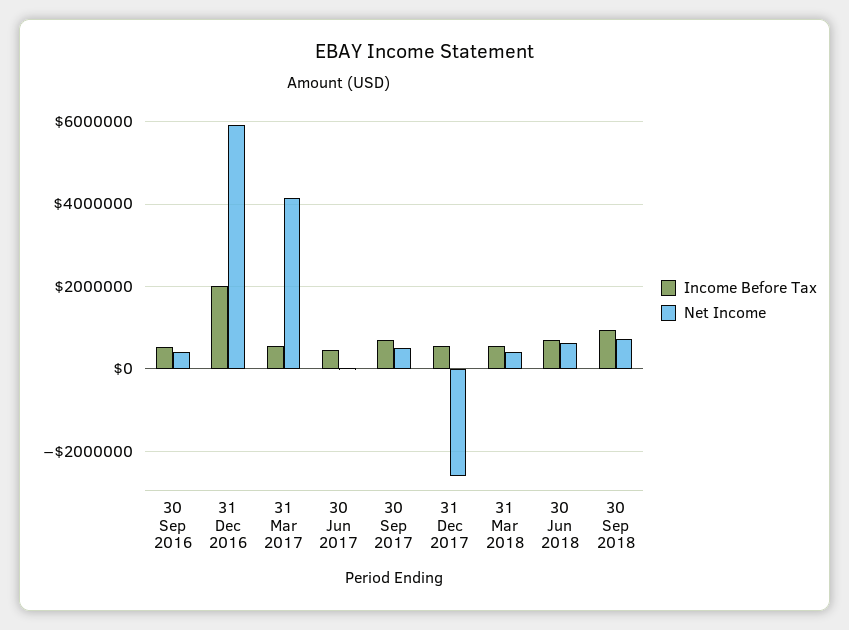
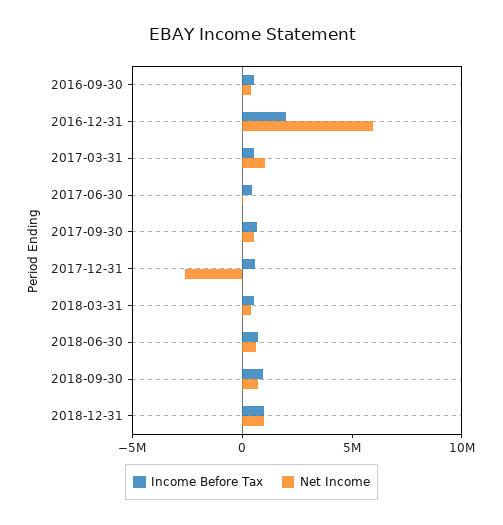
Net Income, 31 Mar 2017: 4200000 -> 1000000
Income Before Tax, 2018-12-31: none -> 1000000
Net Income, 2018-12-31: none -> 1000000

